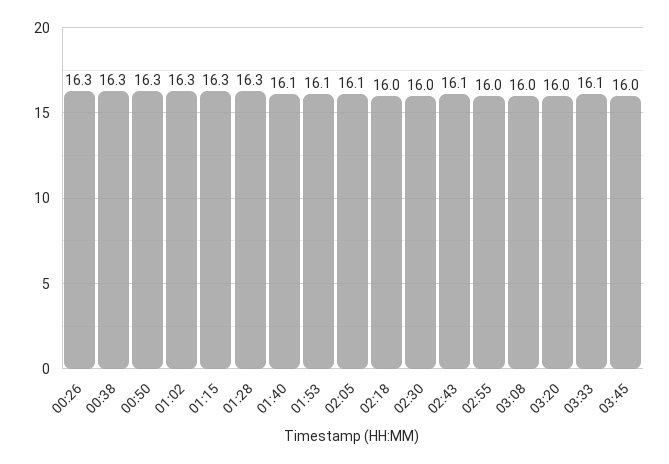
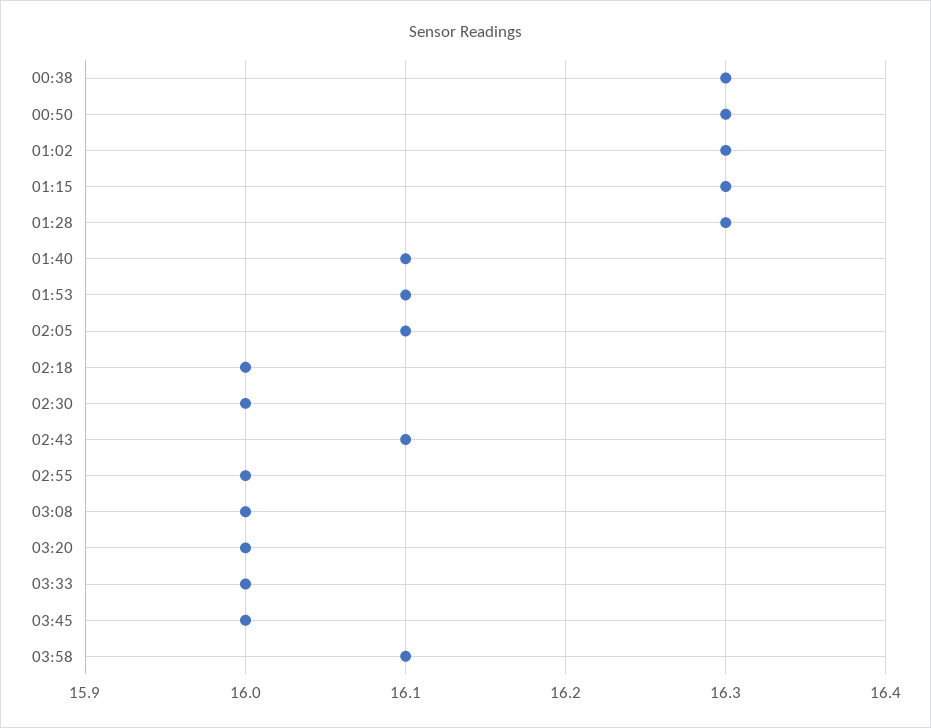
00:26: 16.3 -> none
03:33: 16.1 -> 16
03:58: none -> 16.1

